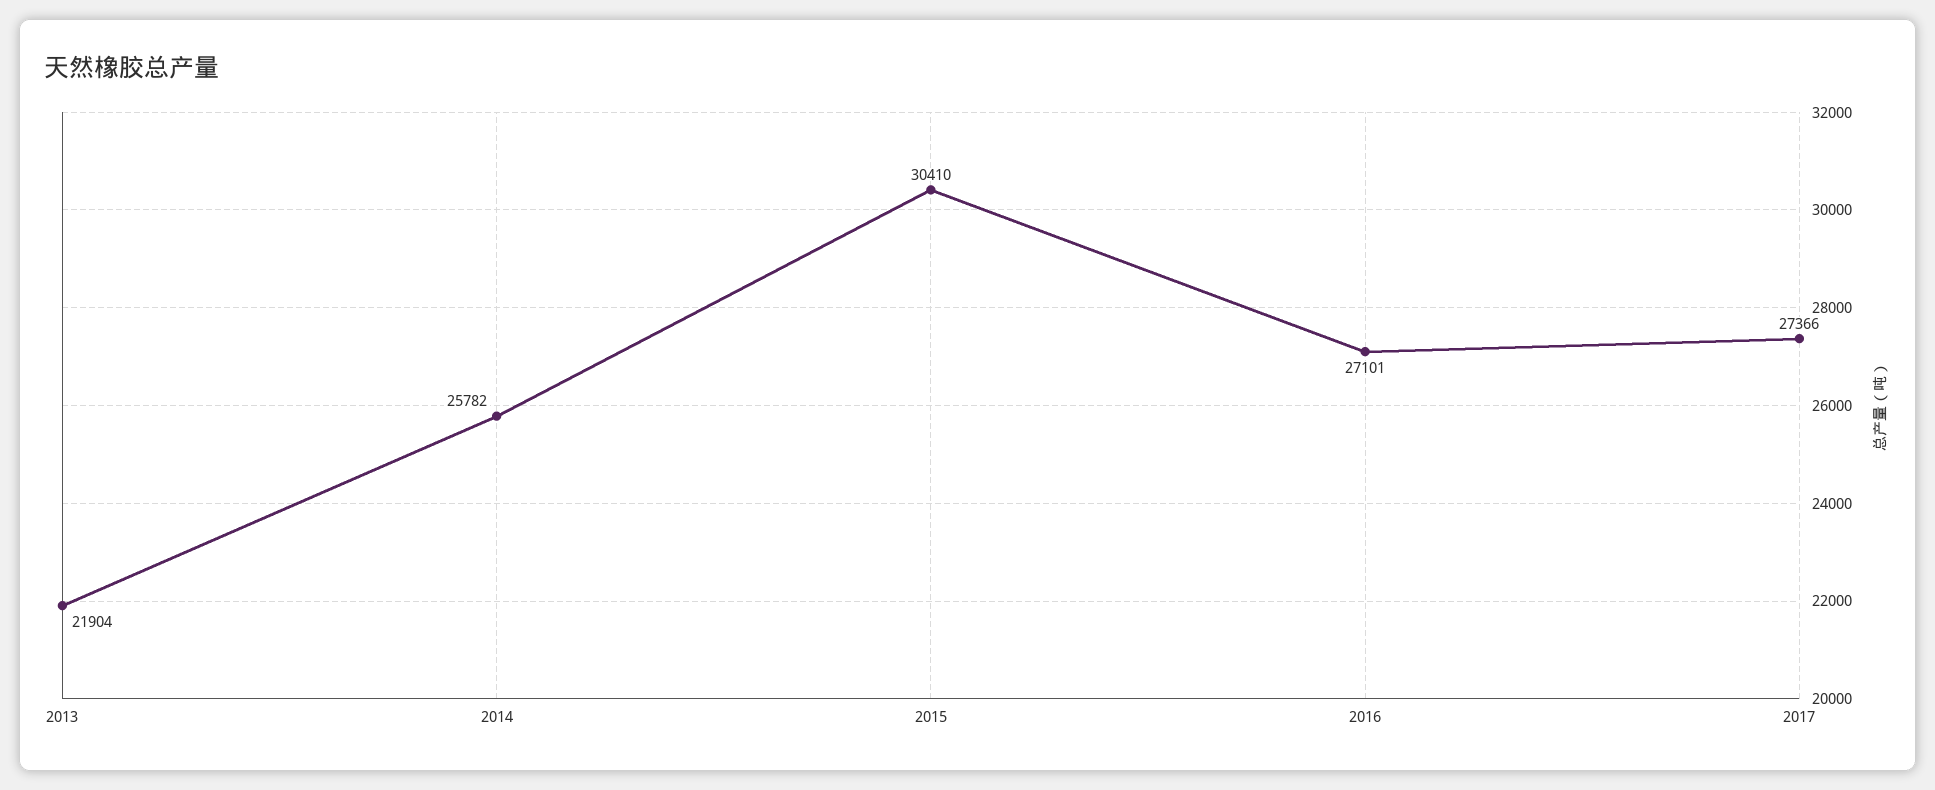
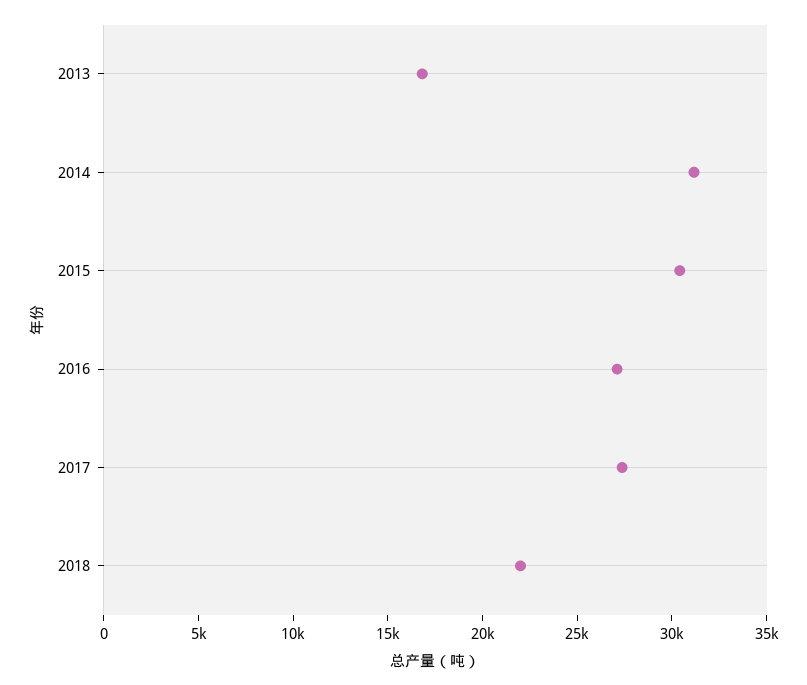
2013: 21904 -> 17000
2014: 25782 -> 31000
2018: none -> 22000

